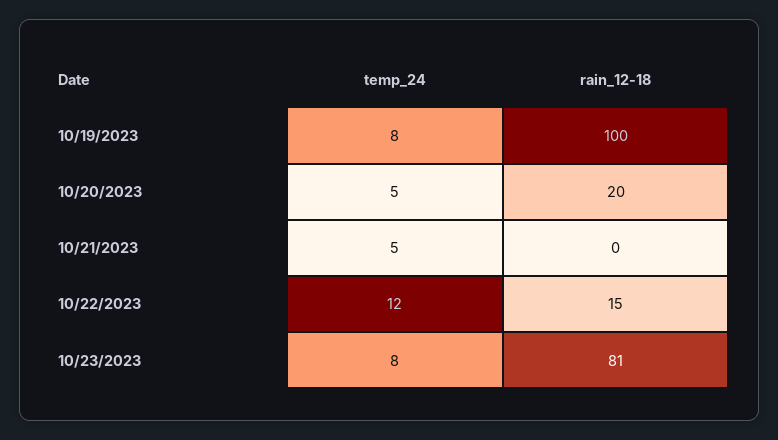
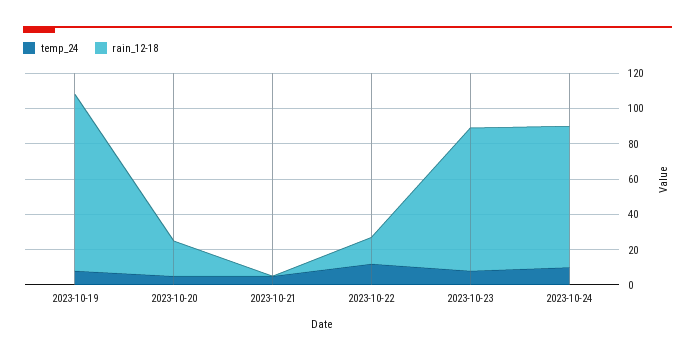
temp_24, 2023-10-24: none -> 10
rain_12-18, 2023-10-24: none -> 80

